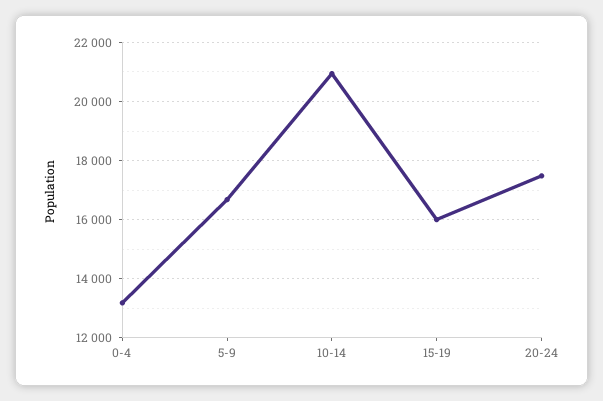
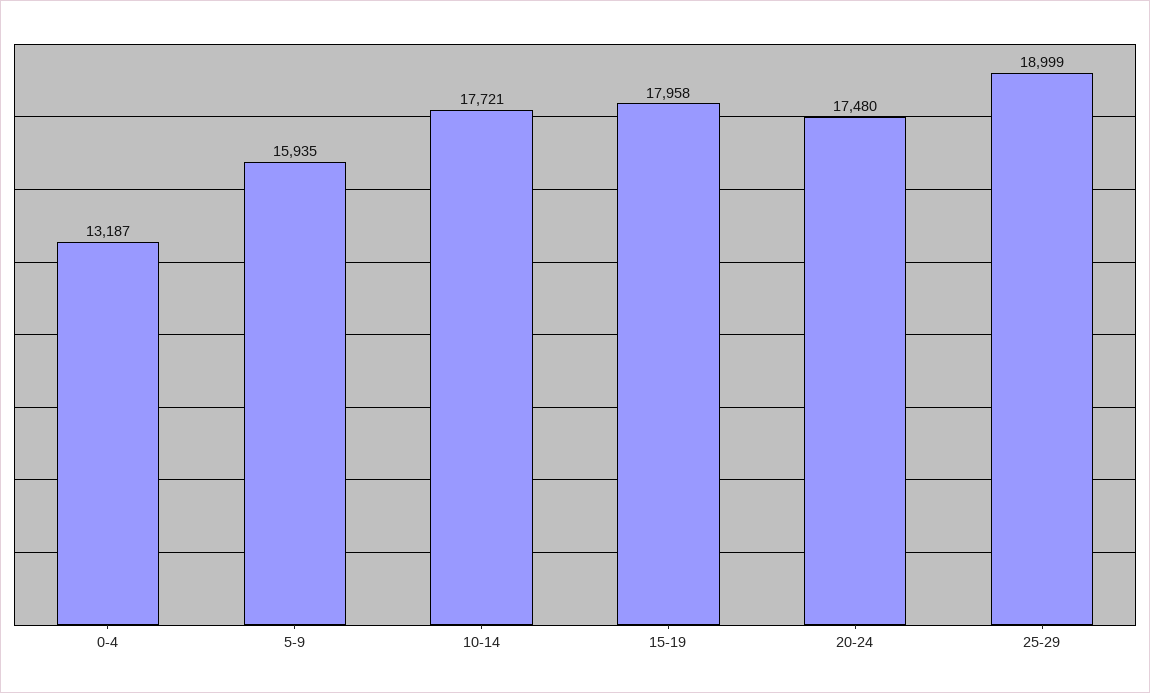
5-9: 16750 -> 15935
10-14: 21000 -> 17721
15-19: 16000 -> 17958
25-29: none -> 18999

